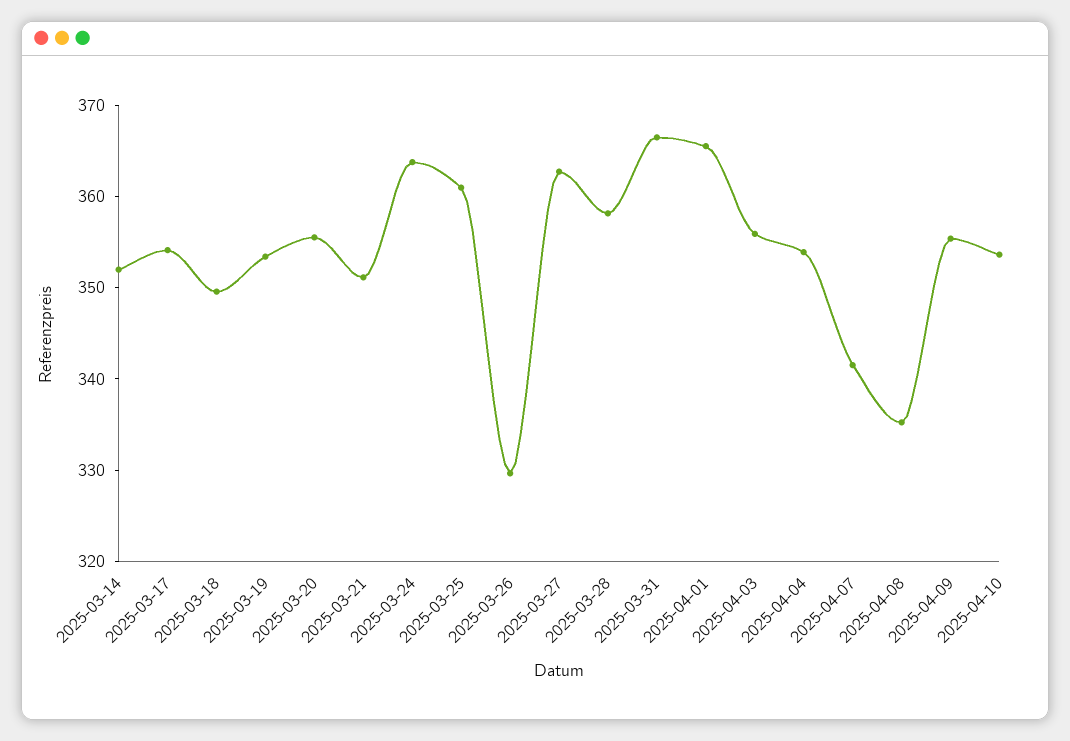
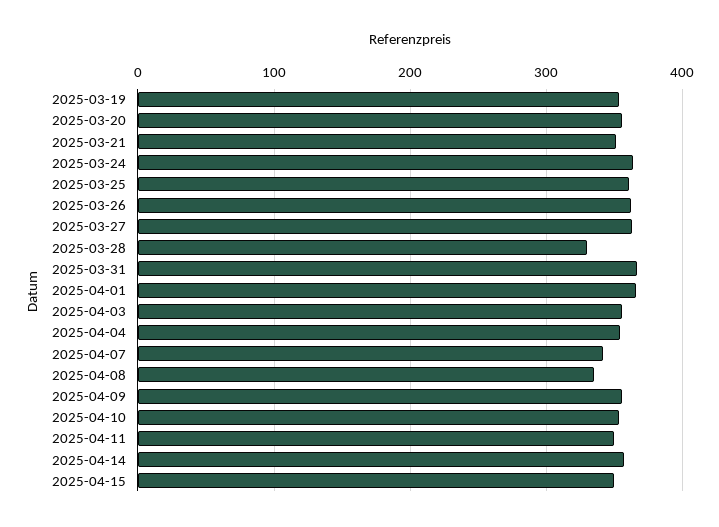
2025-03-14: 352 -> none
2025-03-17: 354 -> none
2025-03-18: 350 -> none
2025-03-26: 330 -> 360
2025-03-28: 358 -> 330
2025-04-11: none -> 350
2025-04-14: none -> 360
2025-04-15: none -> 350

